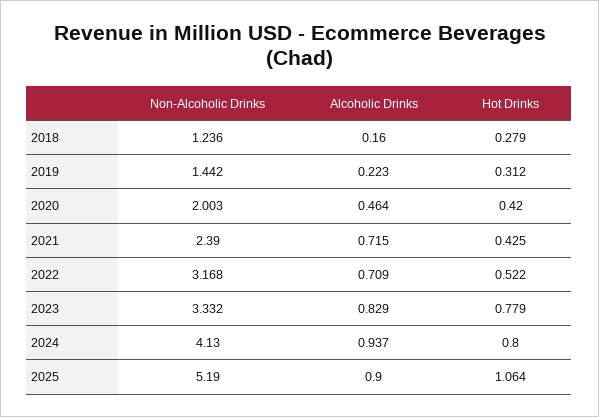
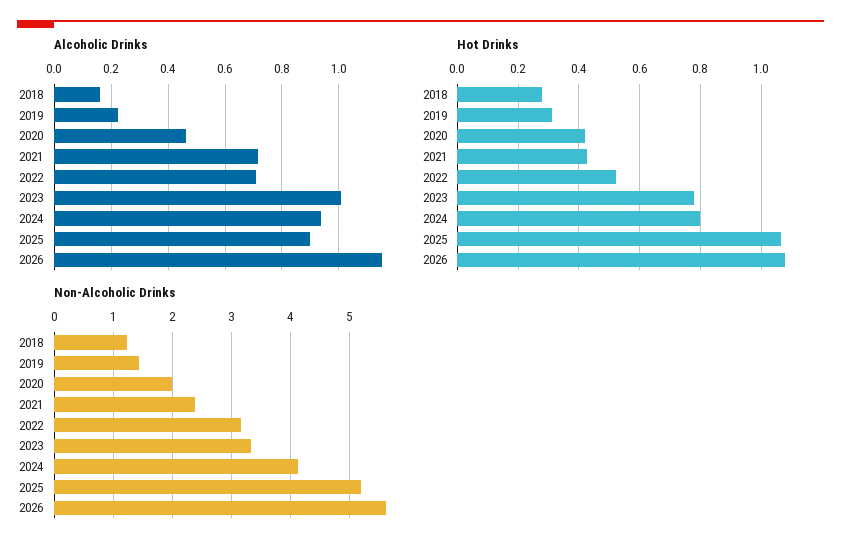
Alcoholic Drinks, 2023: 0.829 -> 1
Alcoholic Drinks, 2026: none -> 1.15
Hot Drinks, 2026: none -> 1.08
Non-Alcoholic Drinks, 2026: none -> 5.6

